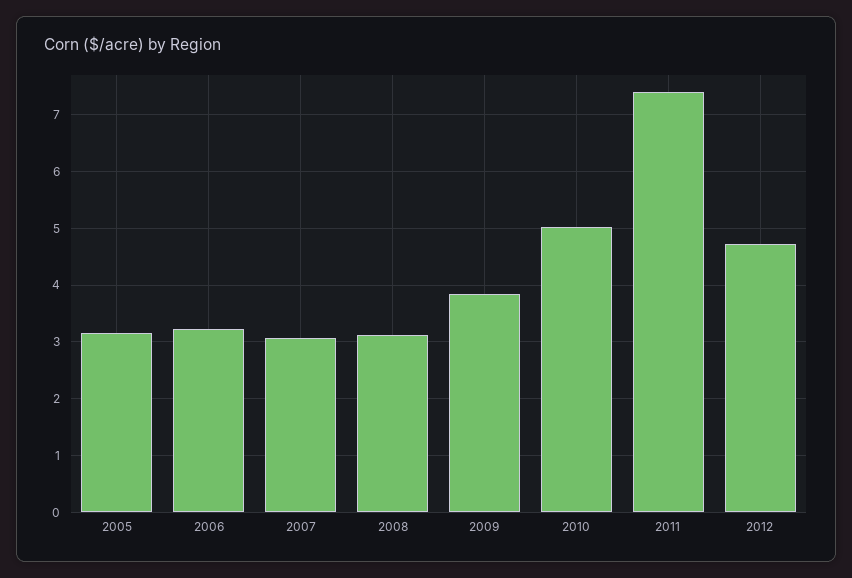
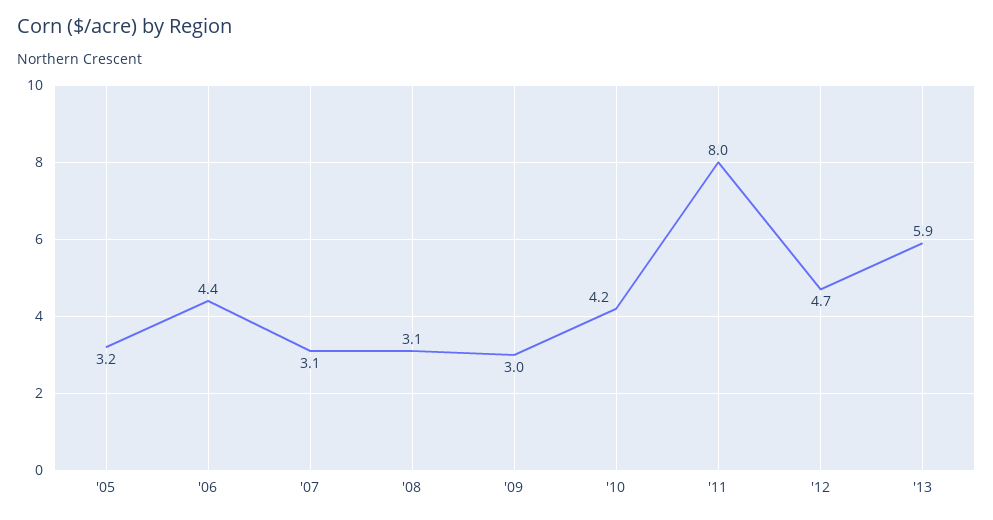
2006: 3.2 -> 4.4
2009: 3.8 -> 3
2010: 5 -> 4.2
2011: 7.4 -> 8
'13: none -> 5.9

